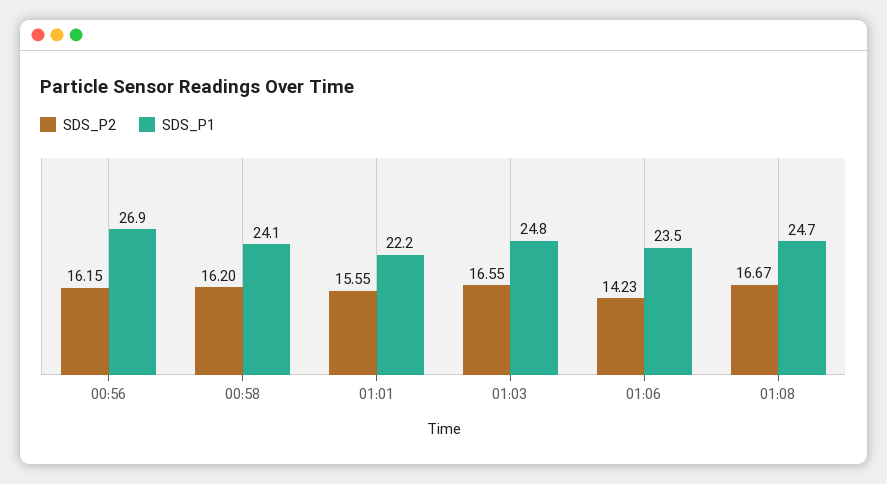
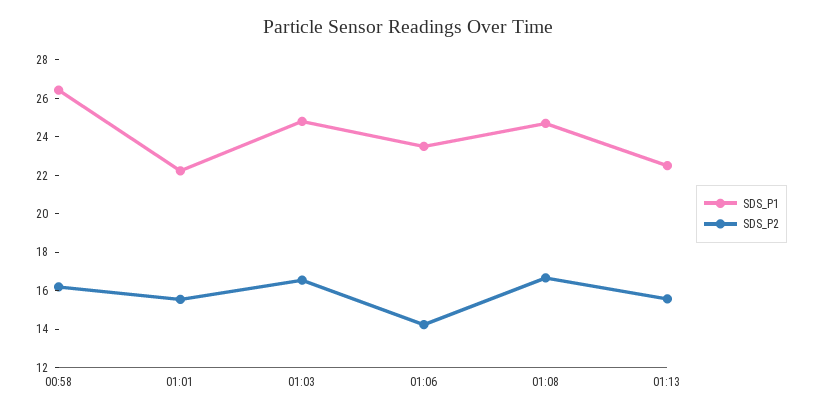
SDS_P2, 00:56: 16.15 -> none
SDS_P1, 00:56: 26.9 -> none
SDS_P1, 00:58: 24.1 -> 26.5
SDS_P1, 01:13: none -> 22.5
SDS_P2, 01:13: none -> 15.5

